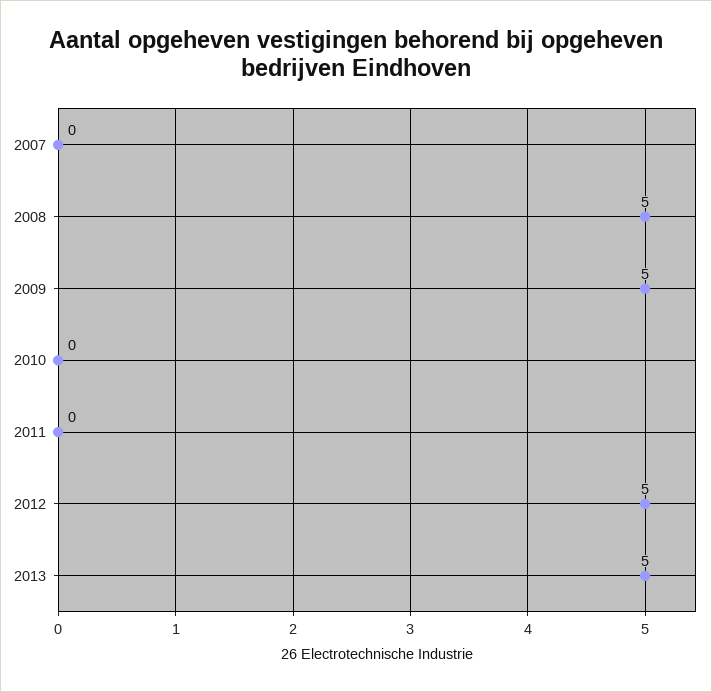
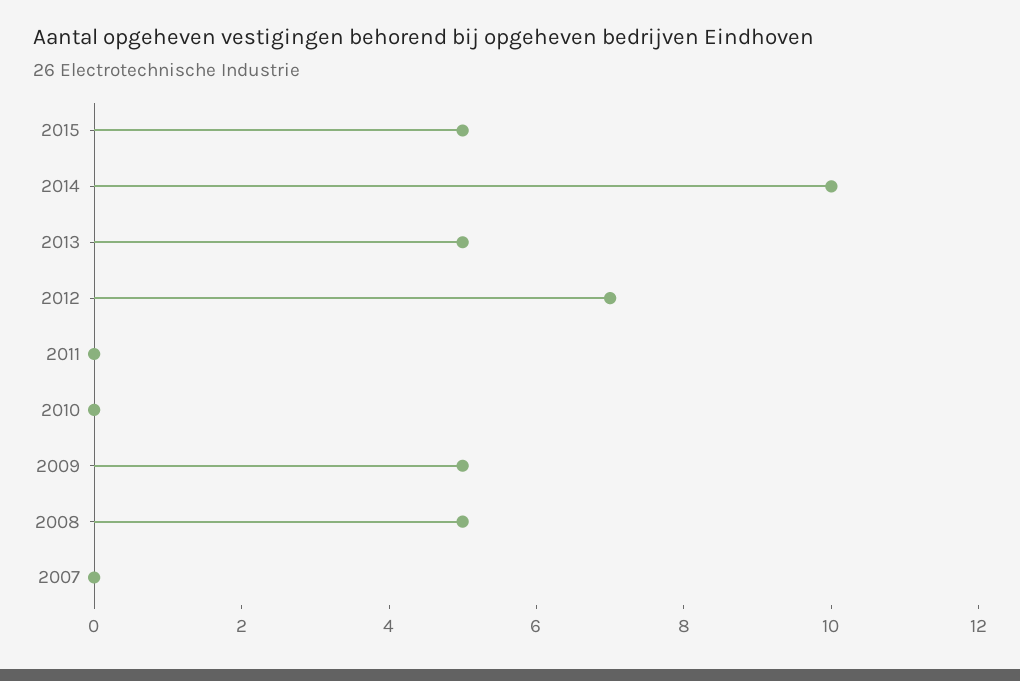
2012: 5 -> 7
2015: none -> 5
2014: none -> 10

